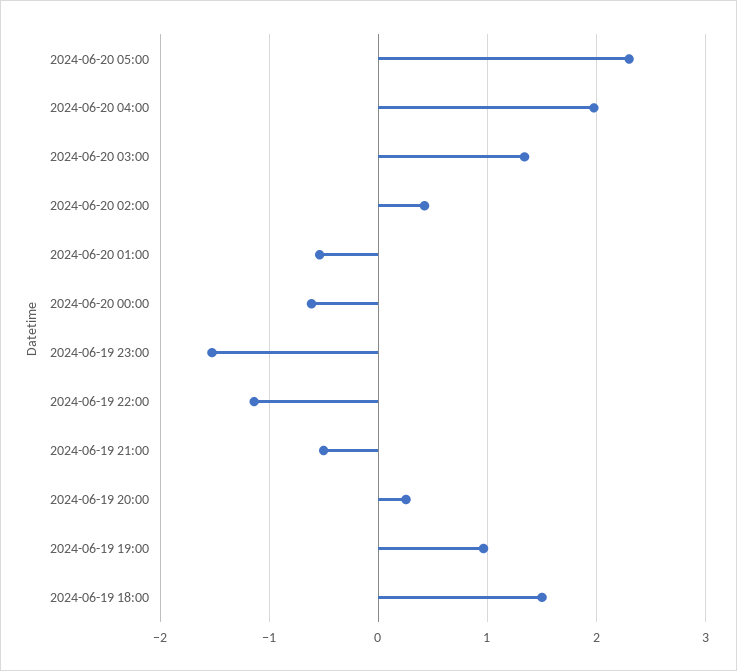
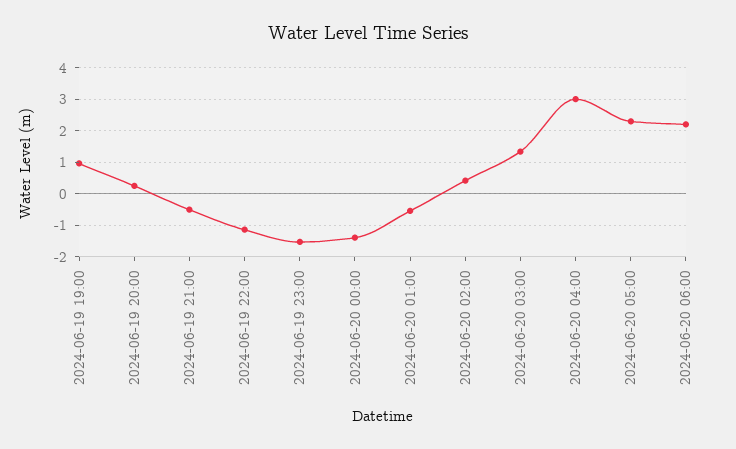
2024-06-20 04:00: 2 -> 3
2024-06-20 00:00: -0.6 -> -1.4
2024-06-19 18:00: 1.5 -> none
2024-06-20 06:00: none -> 2.2

